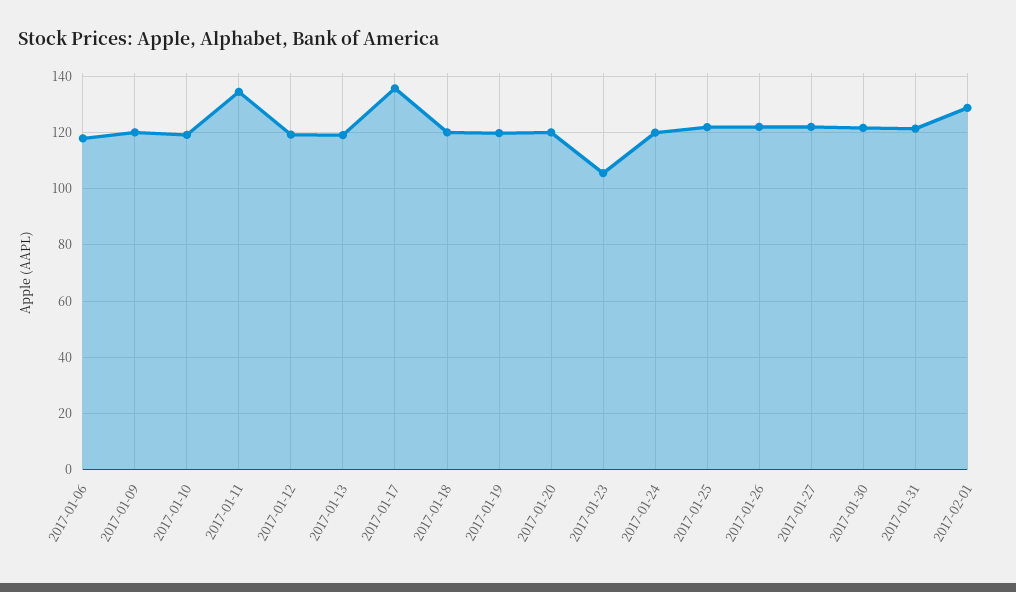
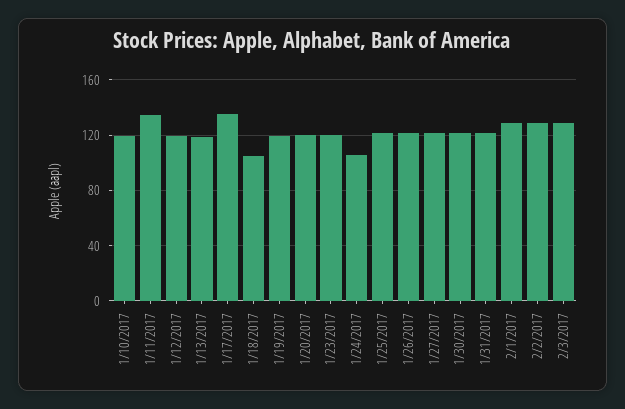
2017-01-06: 117.5 -> none
2017-01-09: 120 -> none
2017-01-18: 120 -> 105
2017-01-23: 105 -> 120
2017-01-24: 120 -> 105
2/2/2017: none -> 130
2/3/2017: none -> 130

